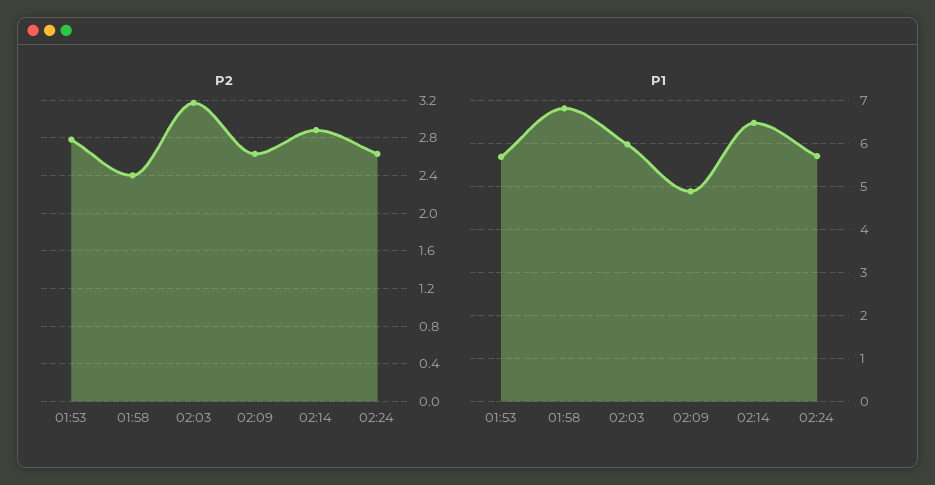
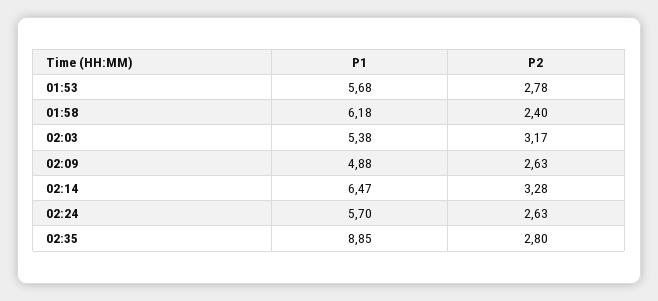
P2, 02:14: 2.9 -> 3.28
P1, 01:58: 6.8 -> 6.18
P1, 02:03: 6 -> 5.38
P1, 02:35: none -> 8.85
P2, 02:35: none -> 2.8

